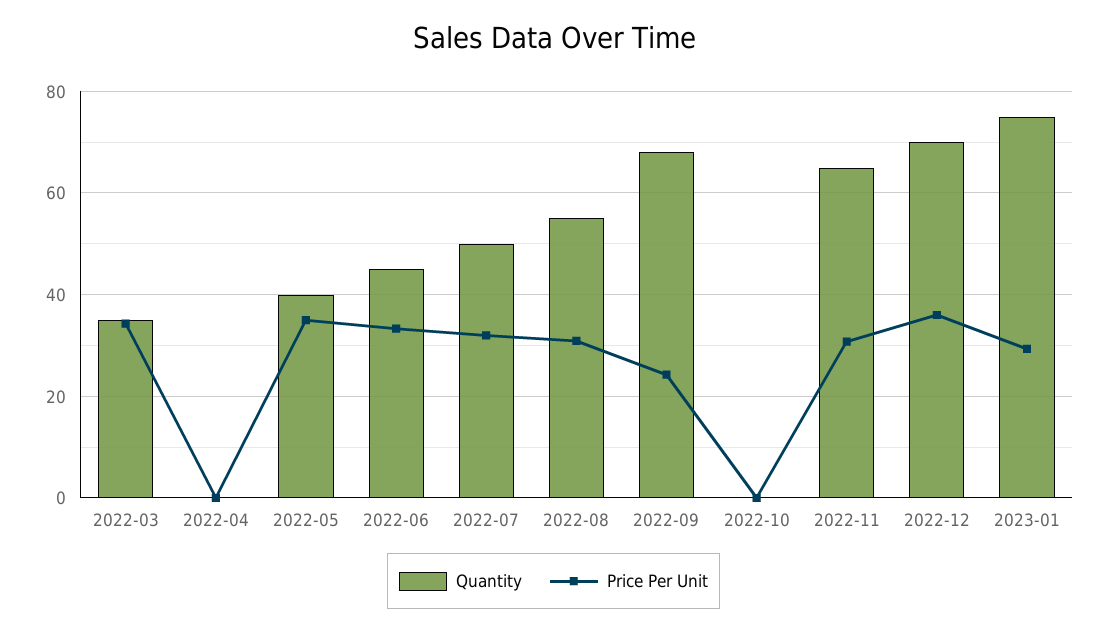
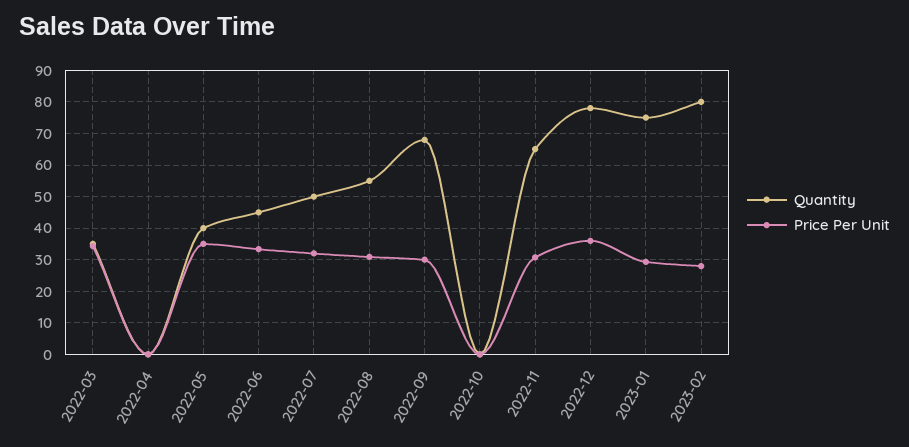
Price Per Unit, 2022-09: 24 -> 30
Quantity, 2022-12: 70 -> 78
Quantity, 2023-02: none -> 80
Price Per Unit, 2023-02: none -> 28

